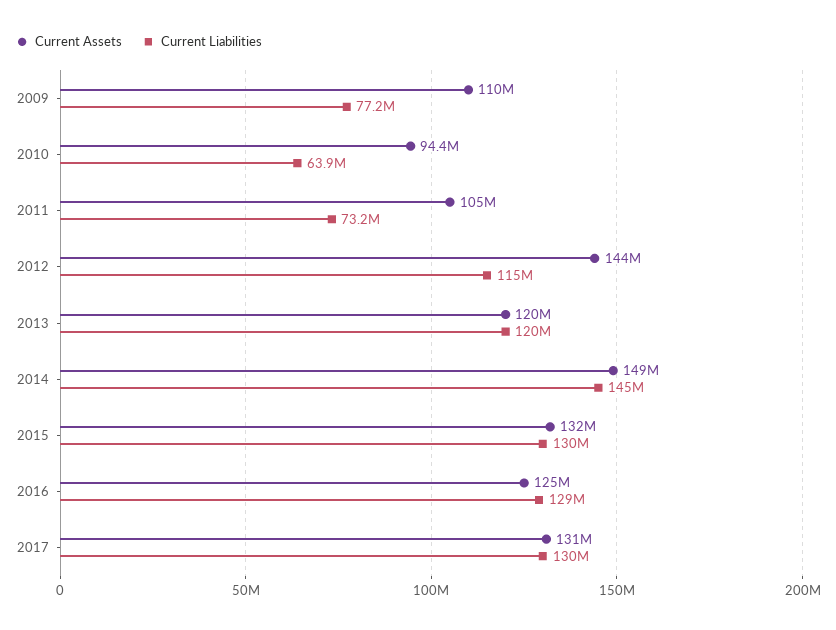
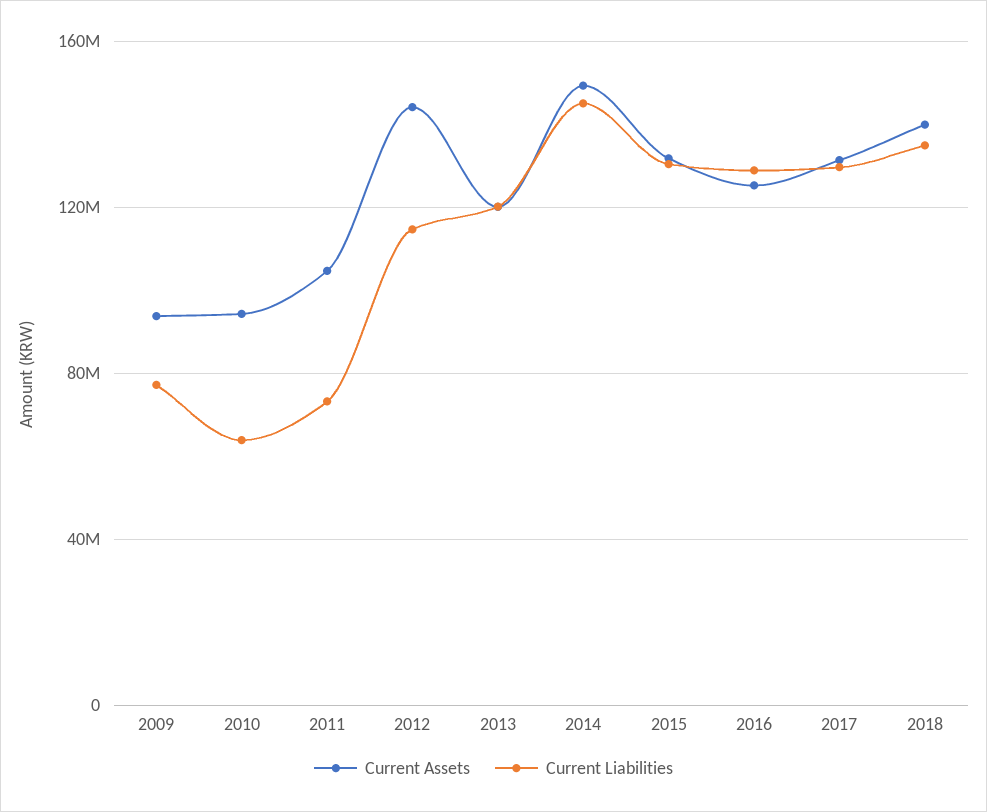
Current Assets, 2009: 110000000 -> 95000000
Current Assets, 2018: none -> 140000000
Current Liabilities, 2018: none -> 135000000

